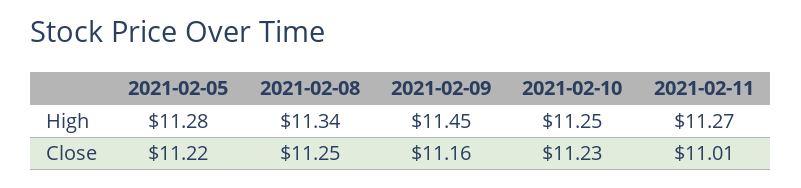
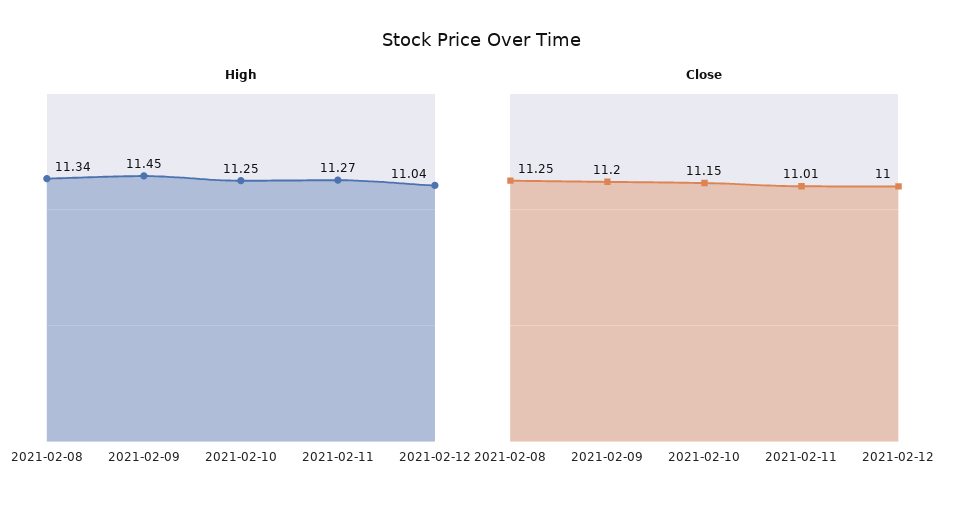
High, 2021-02-05: 11.28 -> none
Close, 2021-02-05: 11.22 -> none
Close, 2021-02-09: 11.16 -> 11.2
Close, 2021-02-10: 11.23 -> 11.15
High, 2021-02-12: none -> 11.04
Close, 2021-02-12: none -> 11

